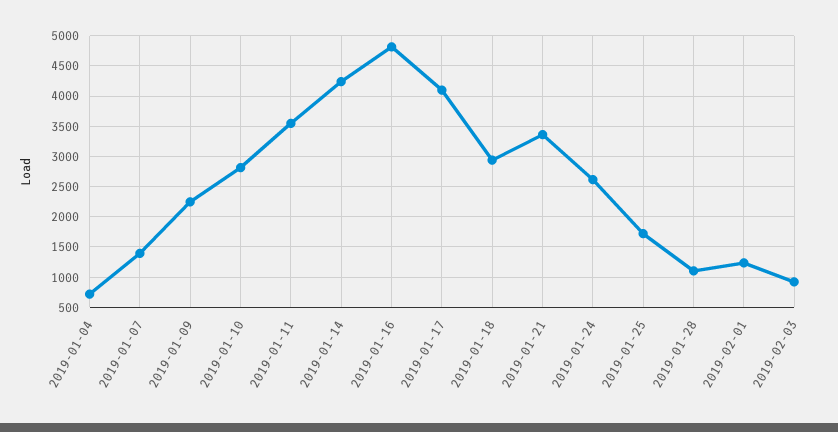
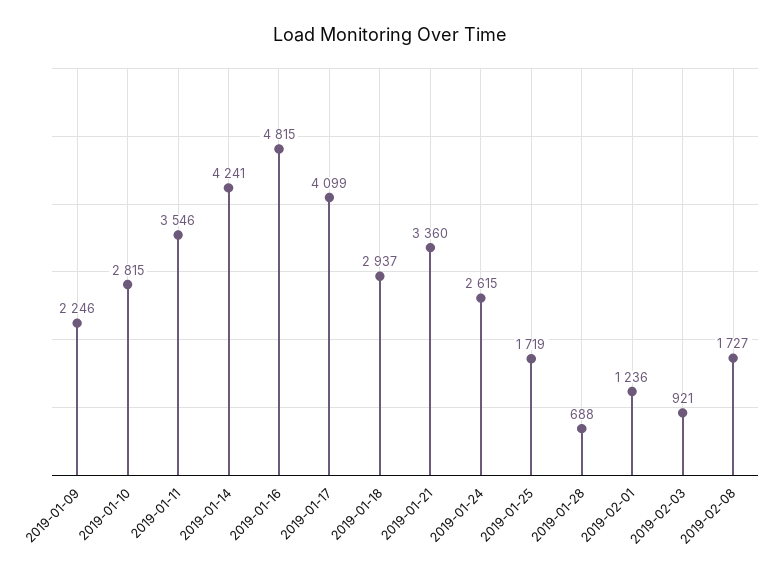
2019-01-04: 700 -> none
2019-01-07: 1400 -> none
2019-01-28: 1100 -> 688
2019-02-08: none -> 1727

